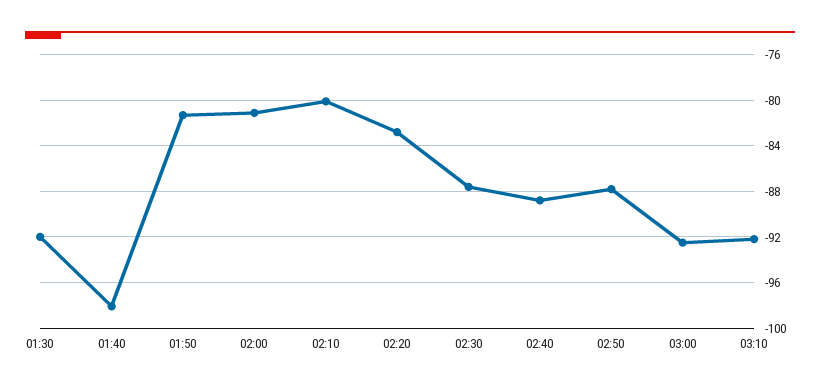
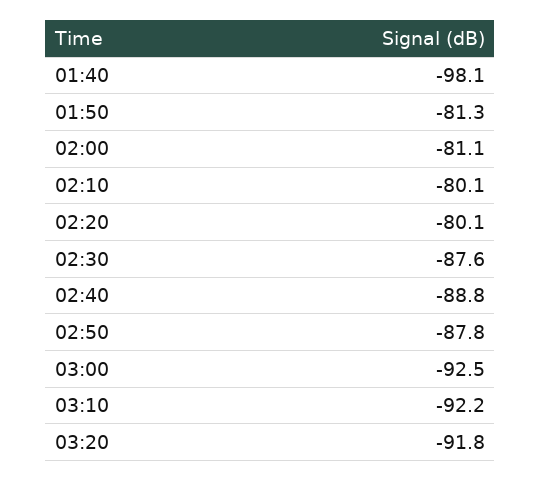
01:30: -92 -> none
02:20: -83 -> -80.1
03:20: none -> -91.8

